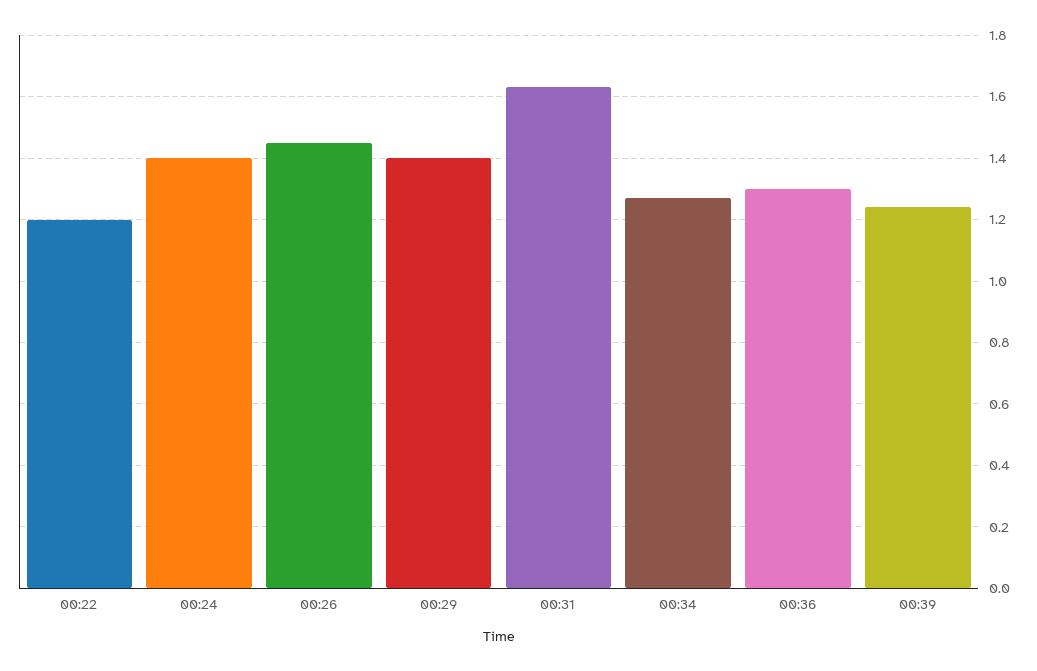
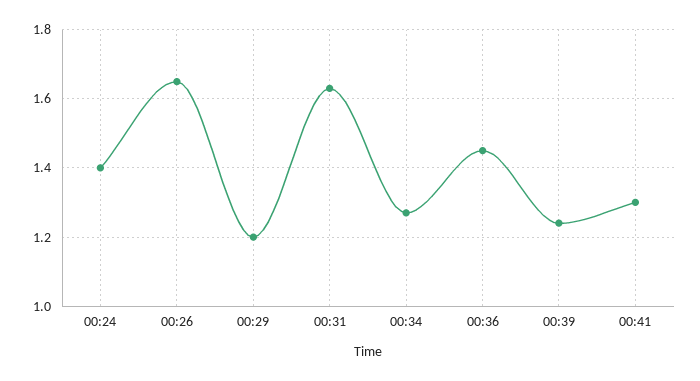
00:22: 1.2 -> none
00:26: 1.45 -> 1.65
00:29: 1.4 -> 1.2
00:36: 1.3 -> 1.45
00:41: none -> 1.3

